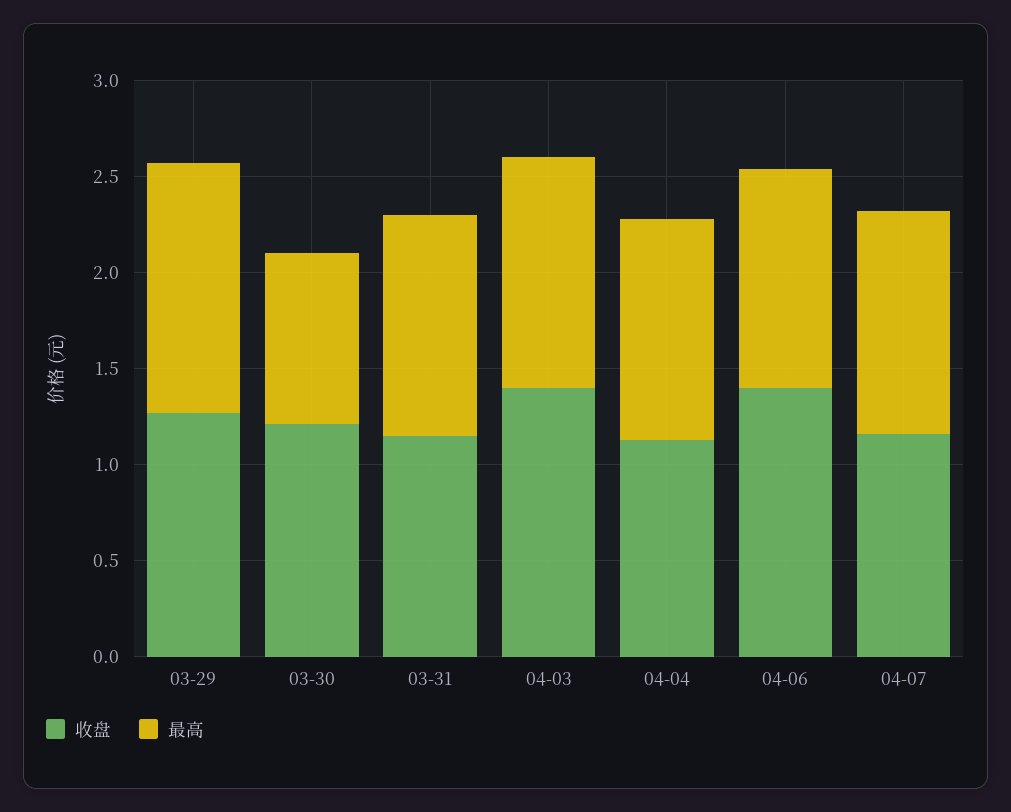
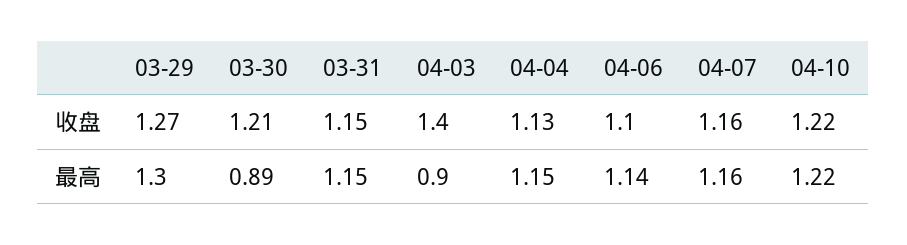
最高, 04-03: 1.2 -> 0.9
收盘, 04-06: 1.4 -> 1.1
收盘, 04-10: none -> 1.22
最高, 04-10: none -> 1.22

